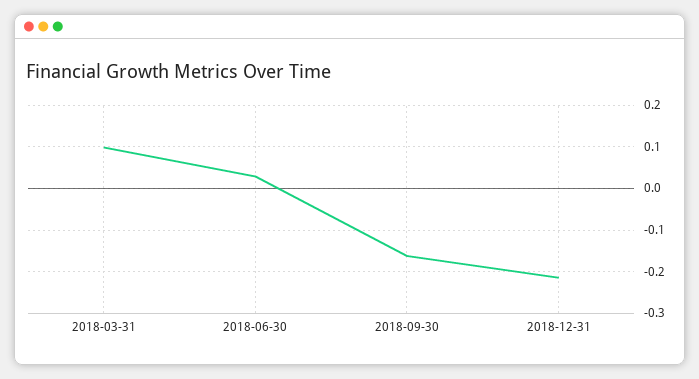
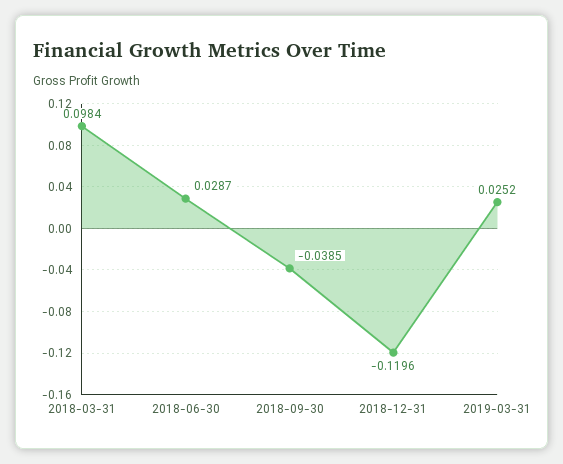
2018-09-30: -0.16 -> -0.0385
2018-12-31: -0.22 -> -0.1196
2019-03-31: none -> 0.0252

